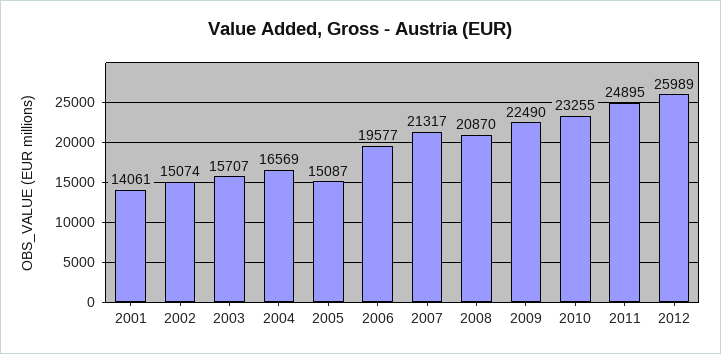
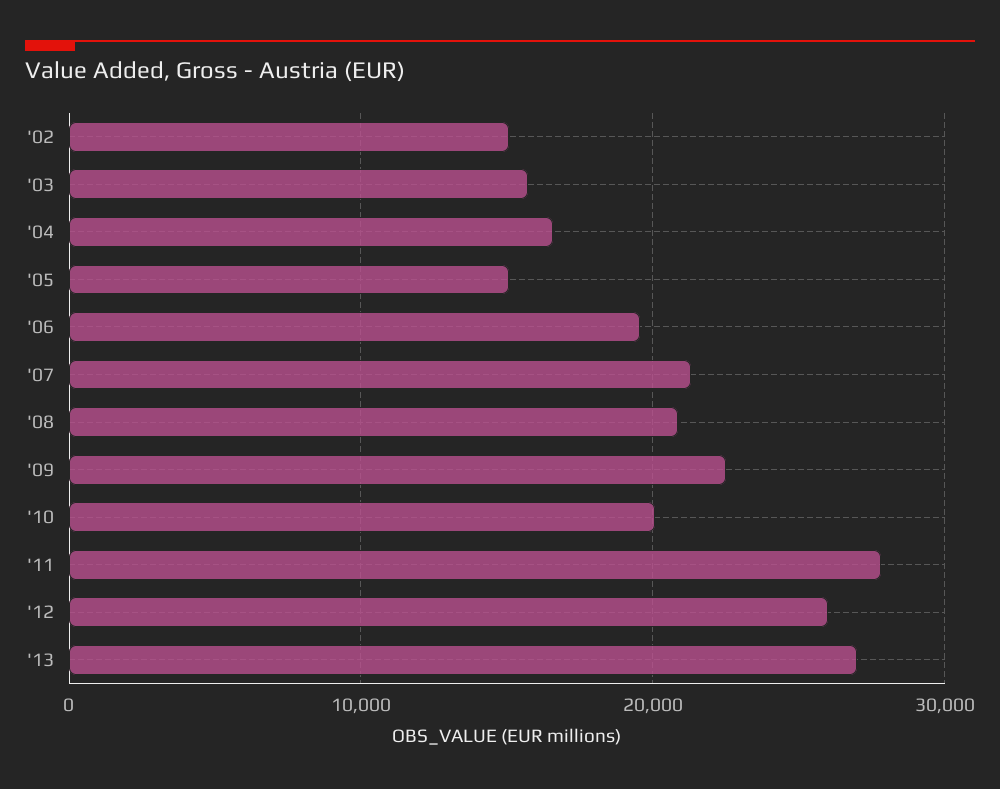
2001: 14061 -> none
2010: 23255 -> 20000
2011: 24895 -> 28000
'13: none -> 27000

